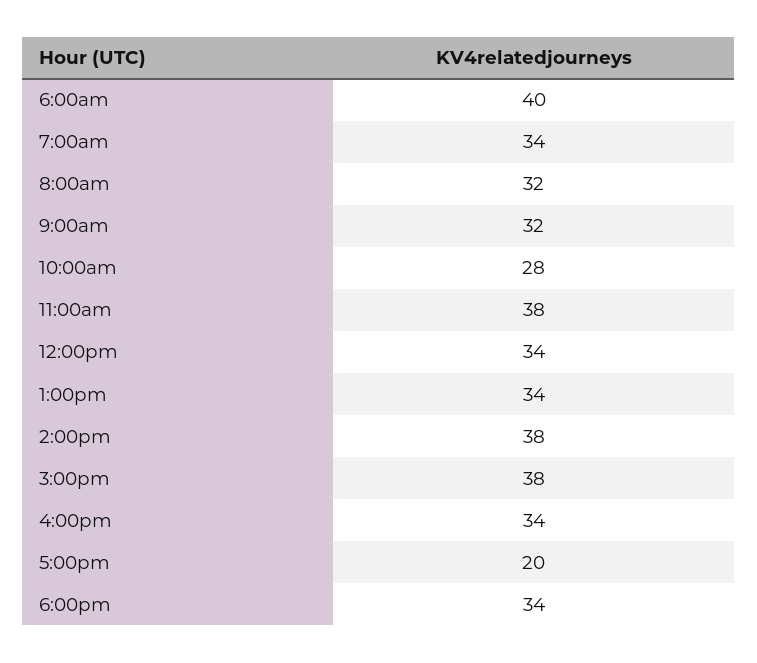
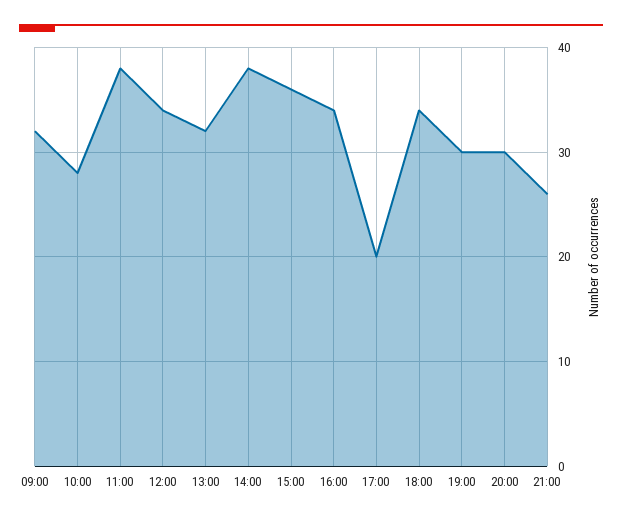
6:00am: 40 -> none
7:00am: 34 -> none
8:00am: 32 -> none
1:00pm: 34 -> 32
3:00pm: 38 -> 36
19:00: none -> 30
20:00: none -> 30
21:00: none -> 26

